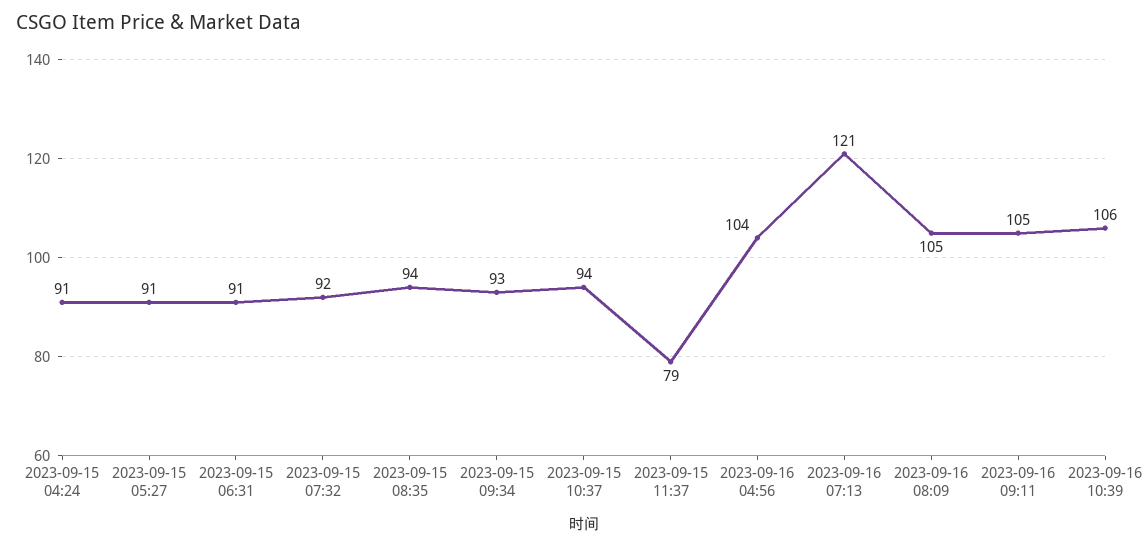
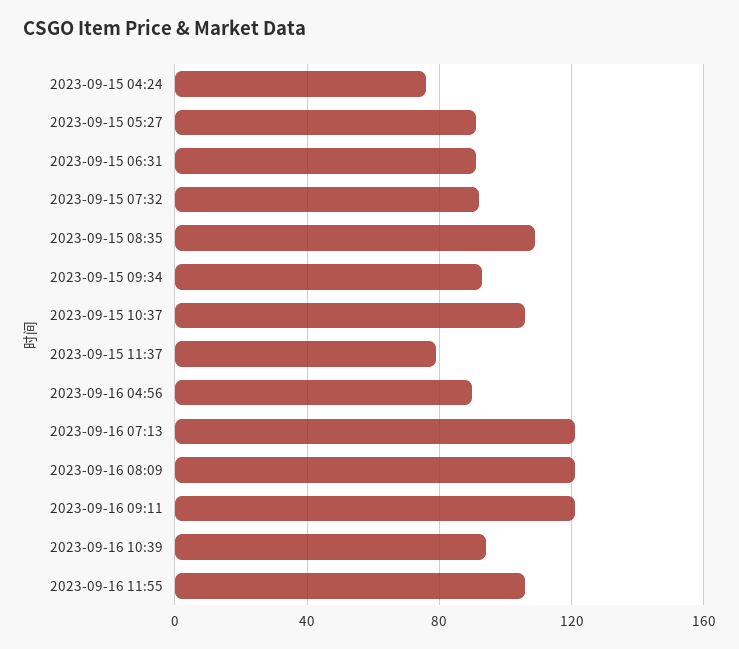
2023-09-15 04:24: 91 -> 75
2023-09-15 08:35: 94 -> 110
2023-09-15 10:37: 94 -> 105
2023-09-16 04:56: 104 -> 90
2023-09-16 08:09: 105 -> 120
2023-09-16 09:11: 105 -> 120
2023-09-16 10:39: 106 -> 95
2023-09-16 11:55: none -> 105

